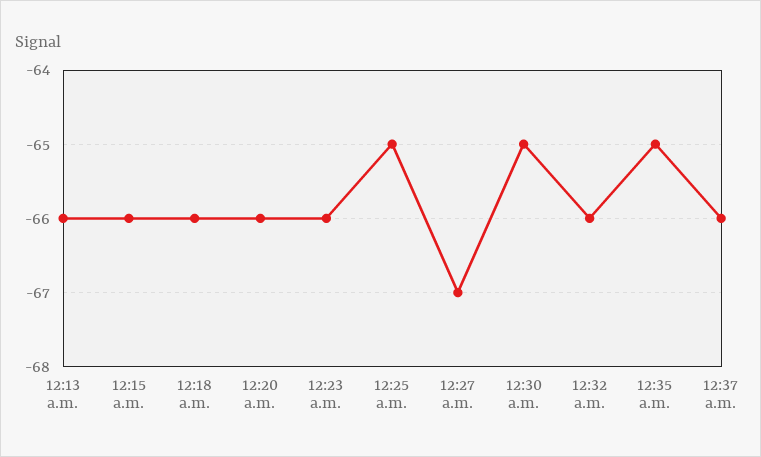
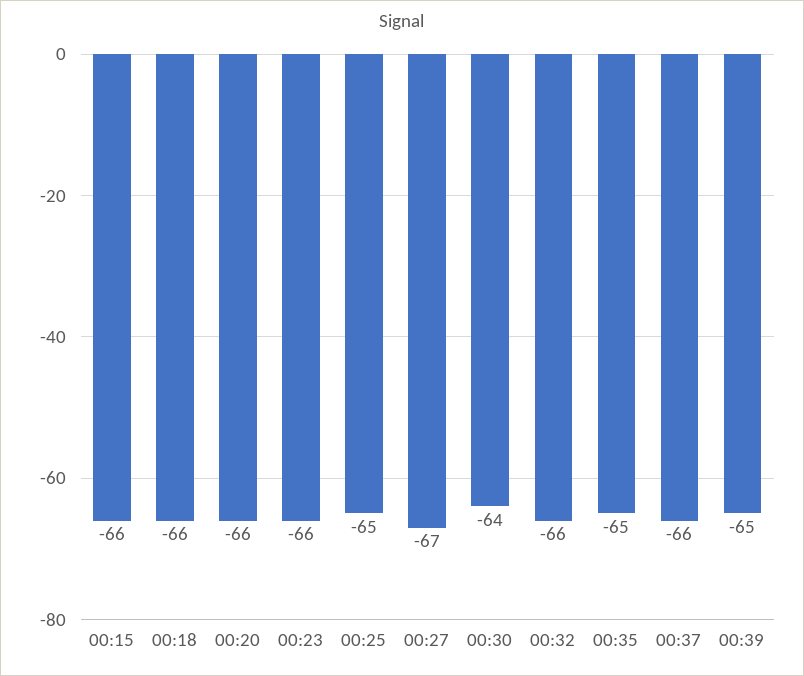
12:13 a.m.: -66 -> none
12:30 a.m.: -65 -> -64
00:39: none -> -65

